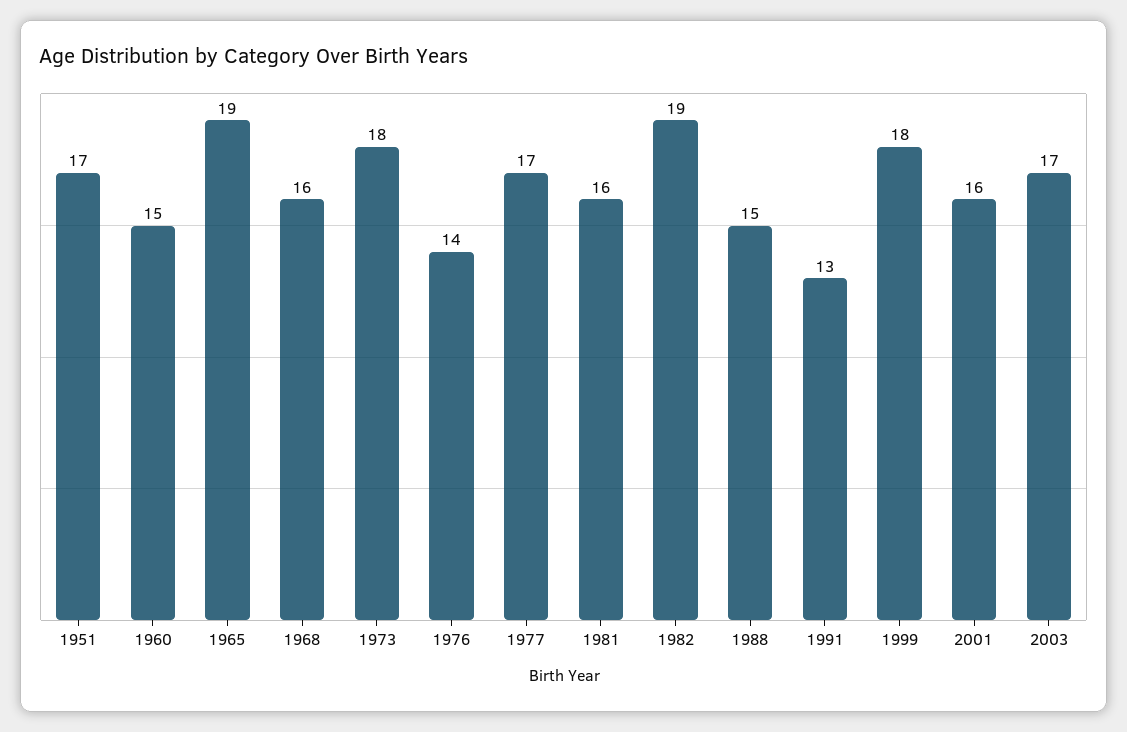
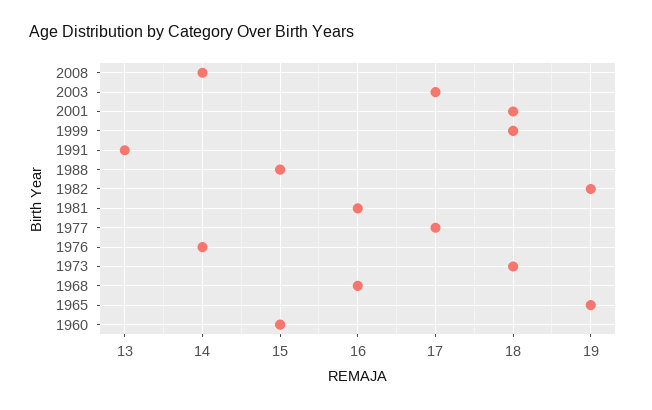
1951: 17 -> none
2001: 16 -> 18
2008: none -> 14

